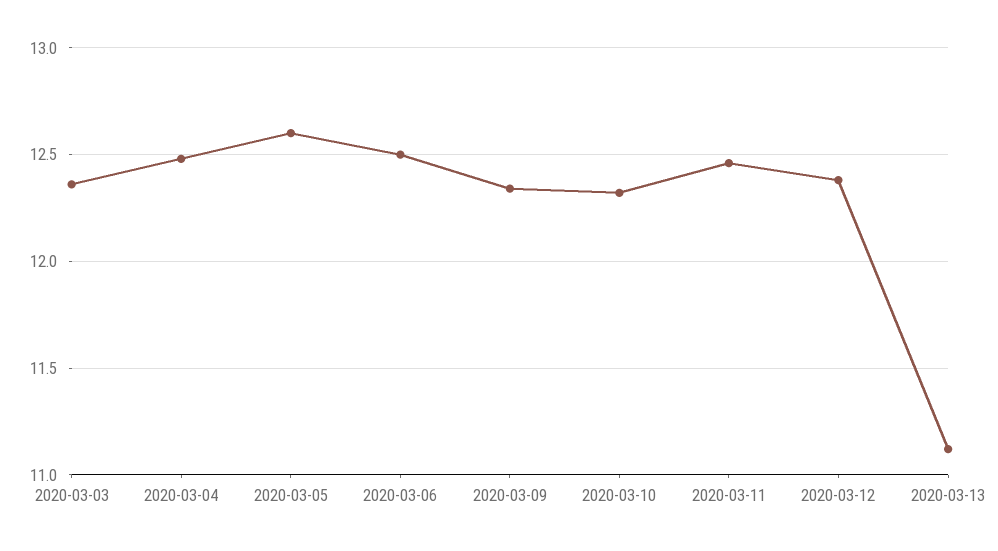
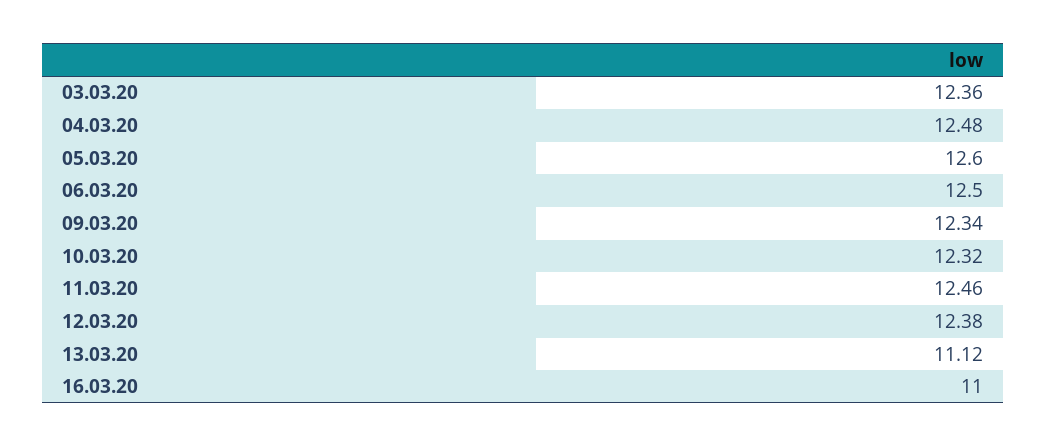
16.03.20: none -> 11

